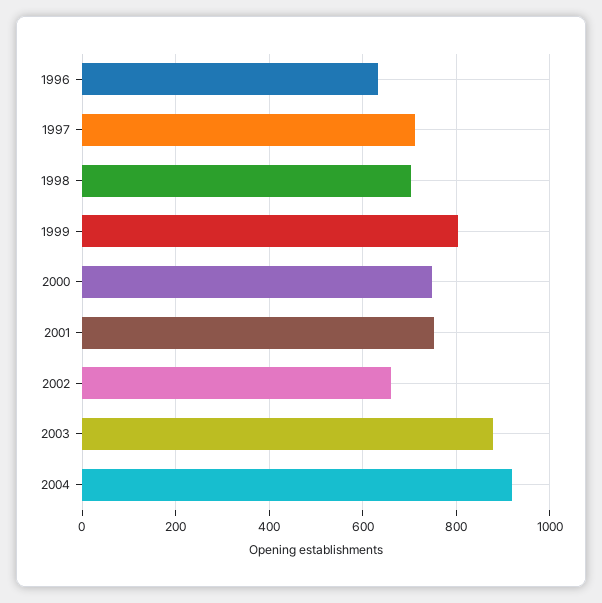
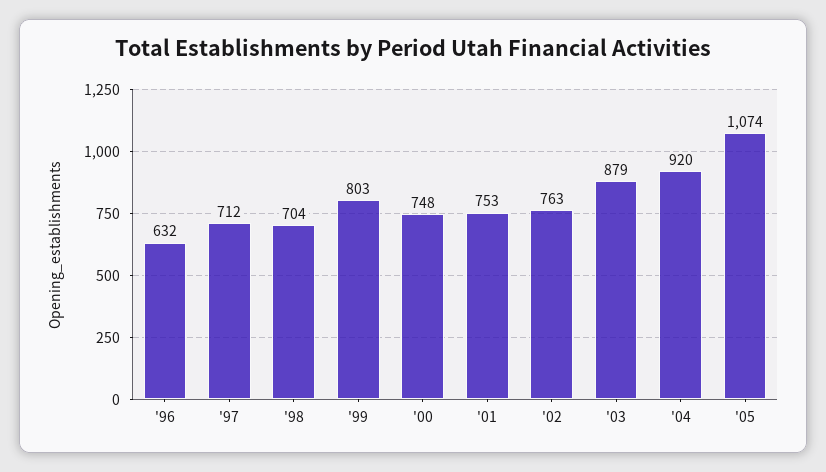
2002: 660 -> 763
'05: none -> 1074

